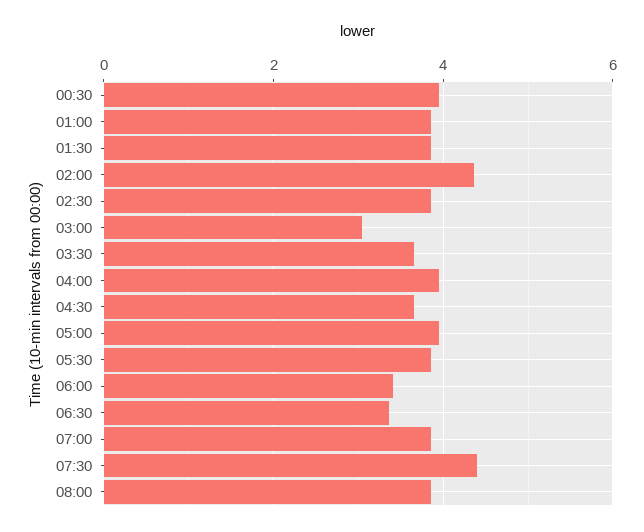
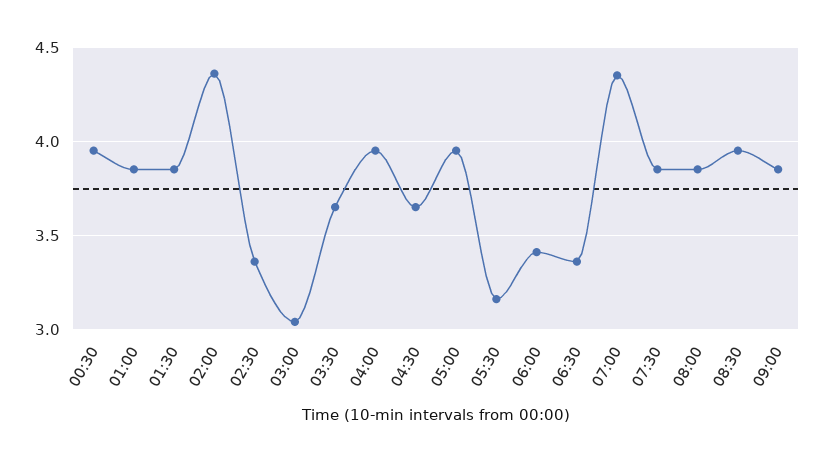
02:30: 3.8 -> 3.35
05:30: 3.8 -> 3.15
07:00: 3.8 -> 4.35
07:30: 4.4 -> 3.85
08:30: none -> 3.95
09:00: none -> 3.85

